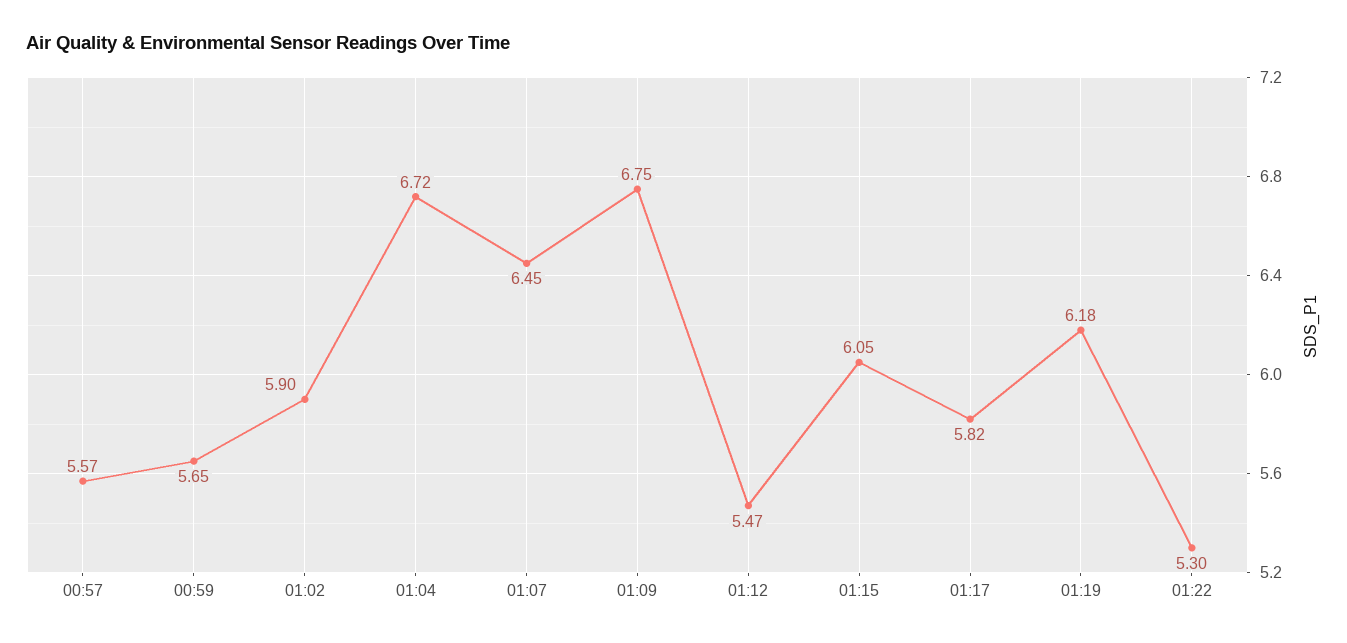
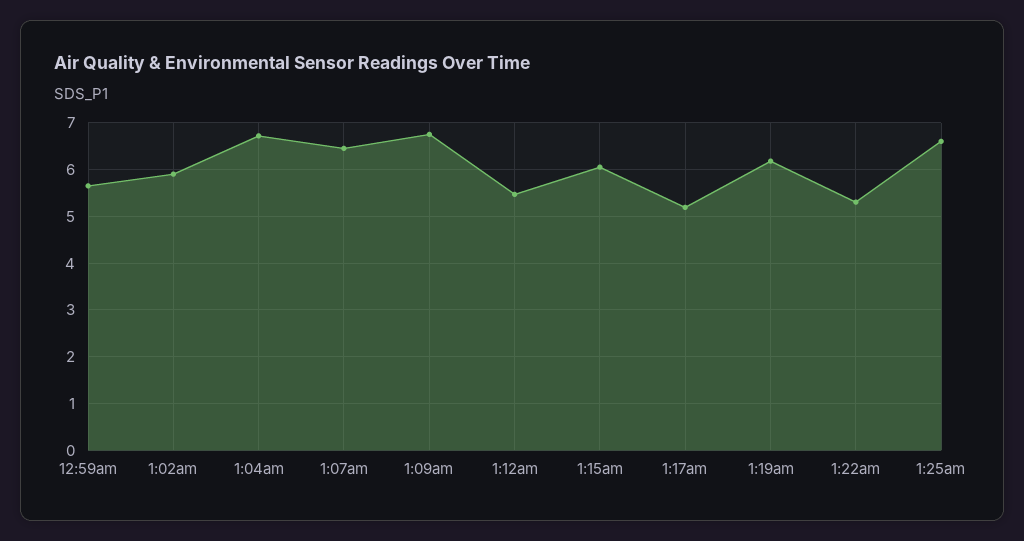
00:57: 5.57 -> none
01:17: 5.82 -> 5.2
1:25am: none -> 6.6

